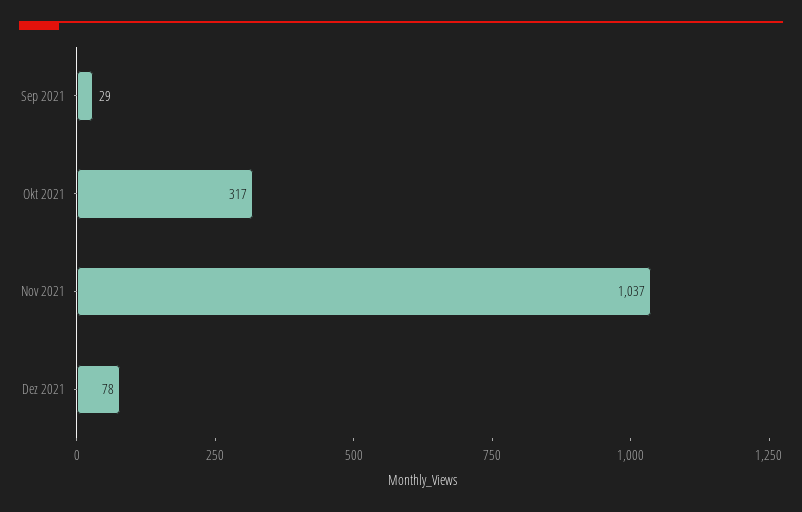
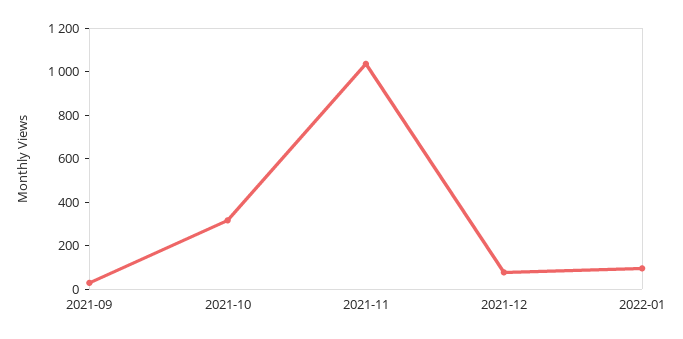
2022-01: none -> 100

